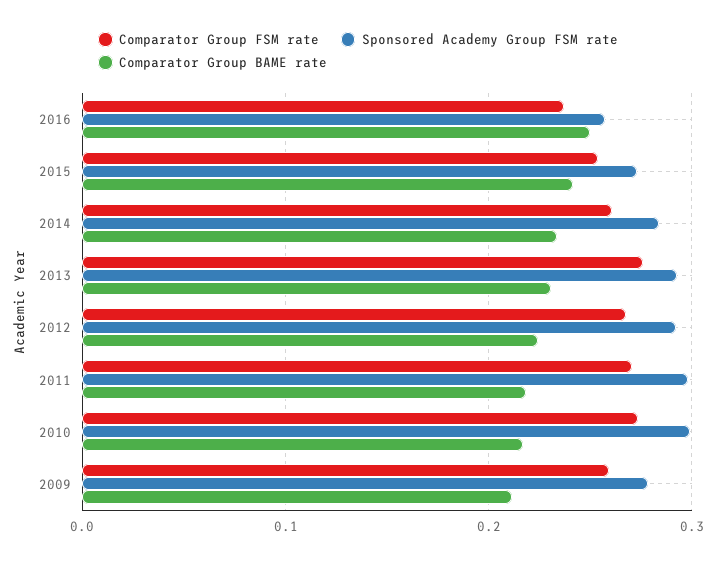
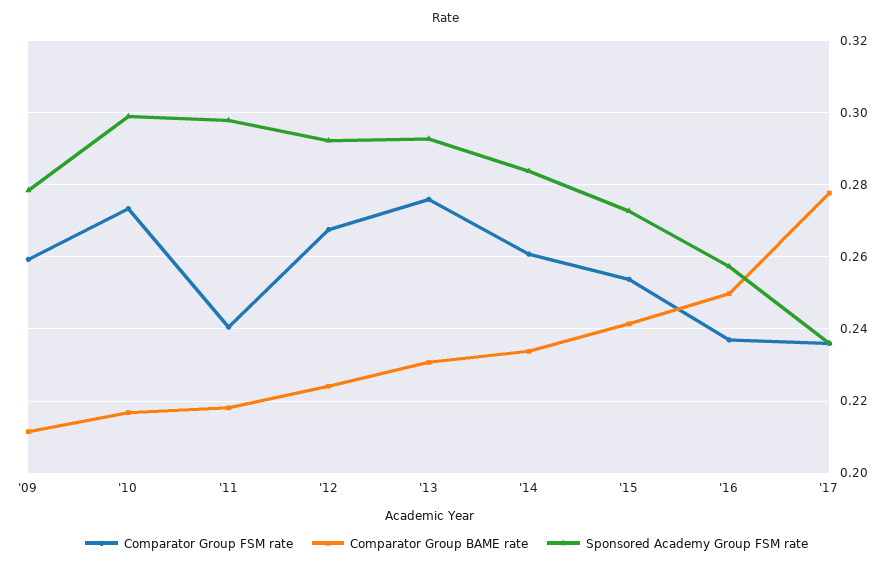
Comparator Group FSM rate, 2011: 0.27 -> 0.24
Comparator Group FSM rate, '17: none -> 0.236
Comparator Group BAME rate, '17: none -> 0.278
Sponsored Academy Group FSM rate, '17: none -> 0.236

